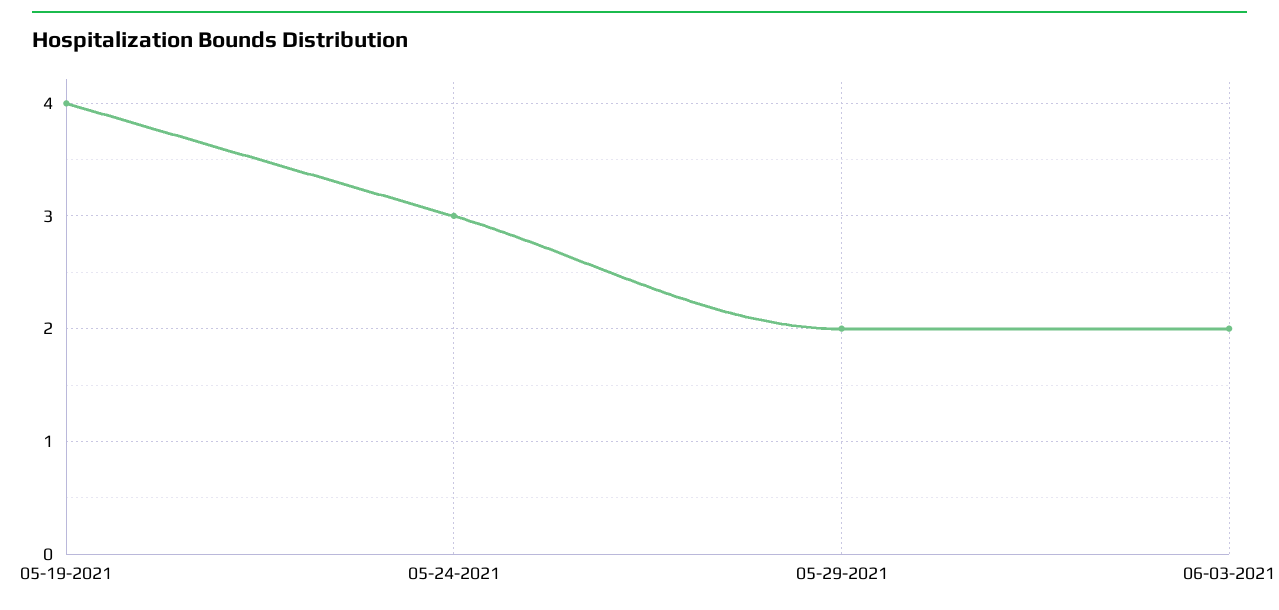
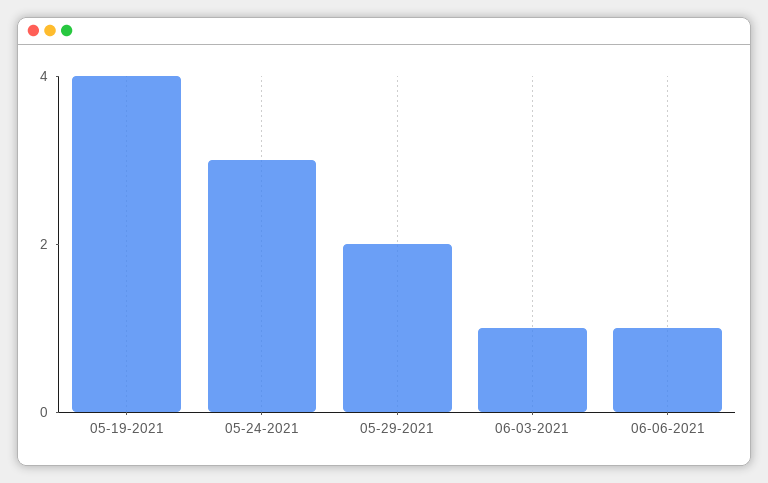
06-03-2021: 2 -> 1
06-06-2021: none -> 1

